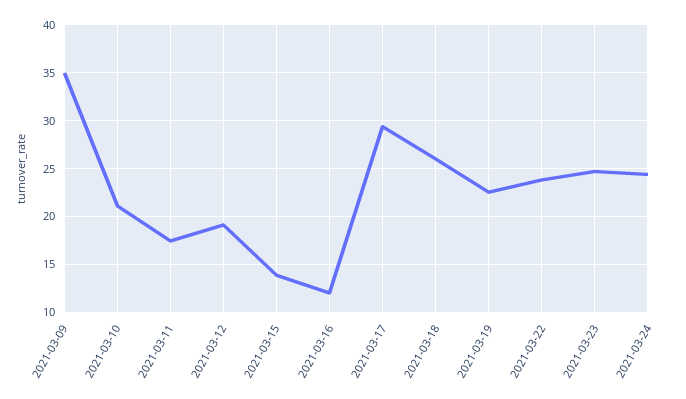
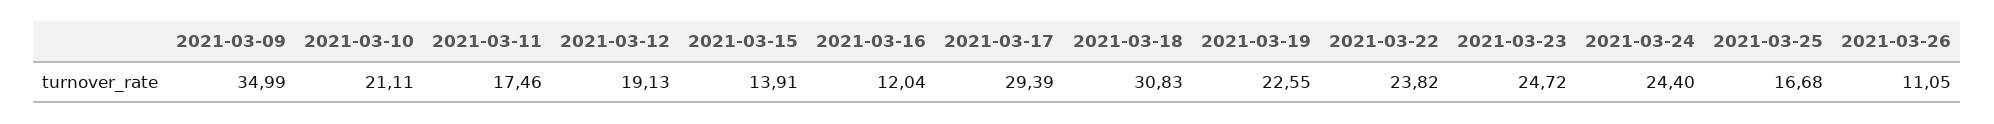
2021-03-18: 26 -> 30.83
2021-03-25: none -> 16.68
2021-03-26: none -> 11.05

